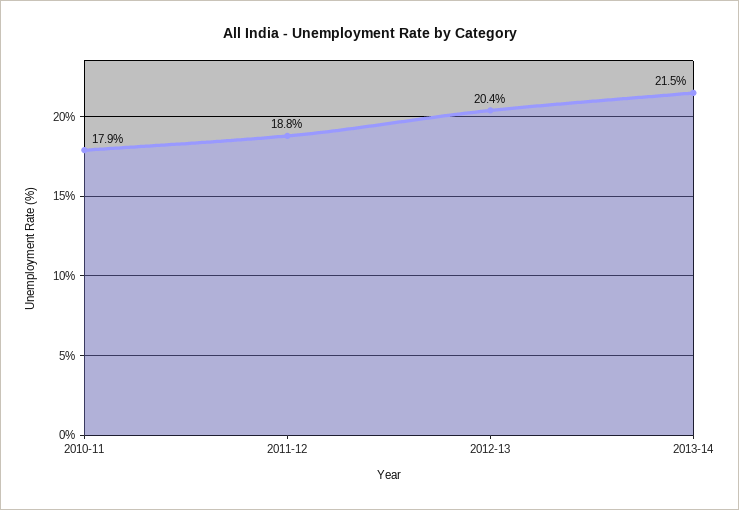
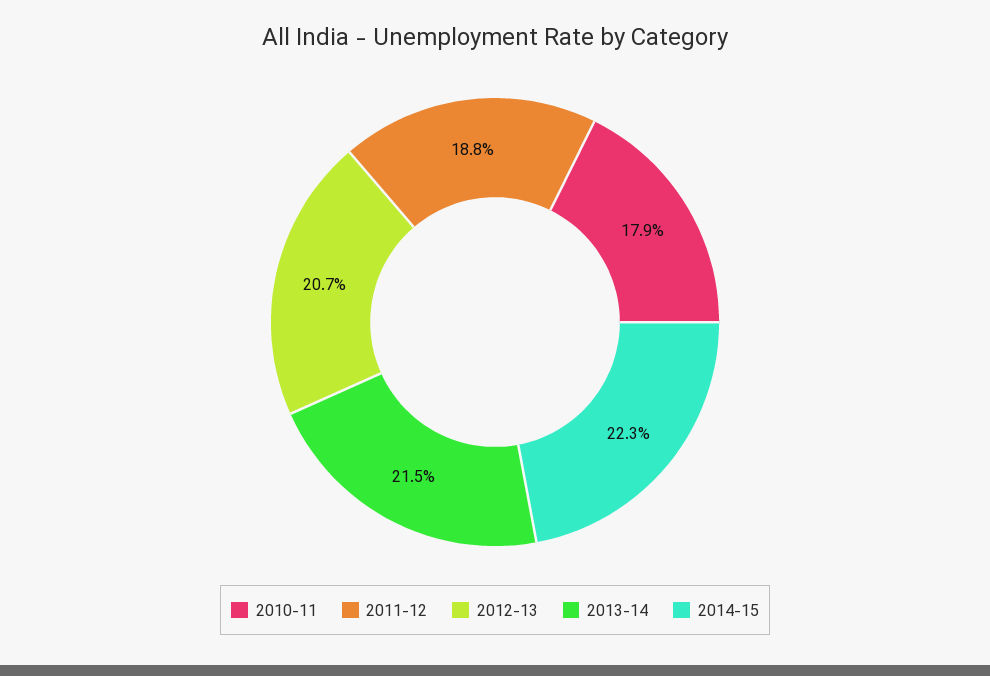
2012-13: 20.4 -> 20.7
2014-15: none -> 22.3

